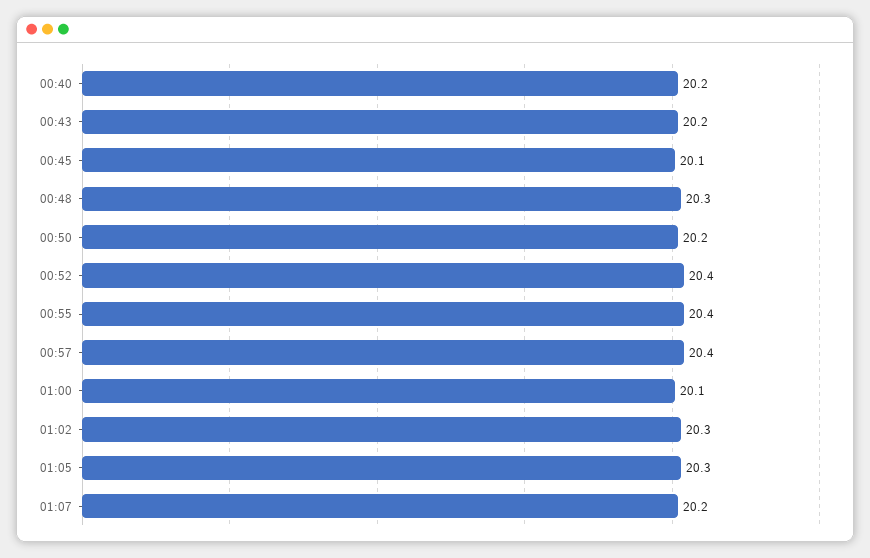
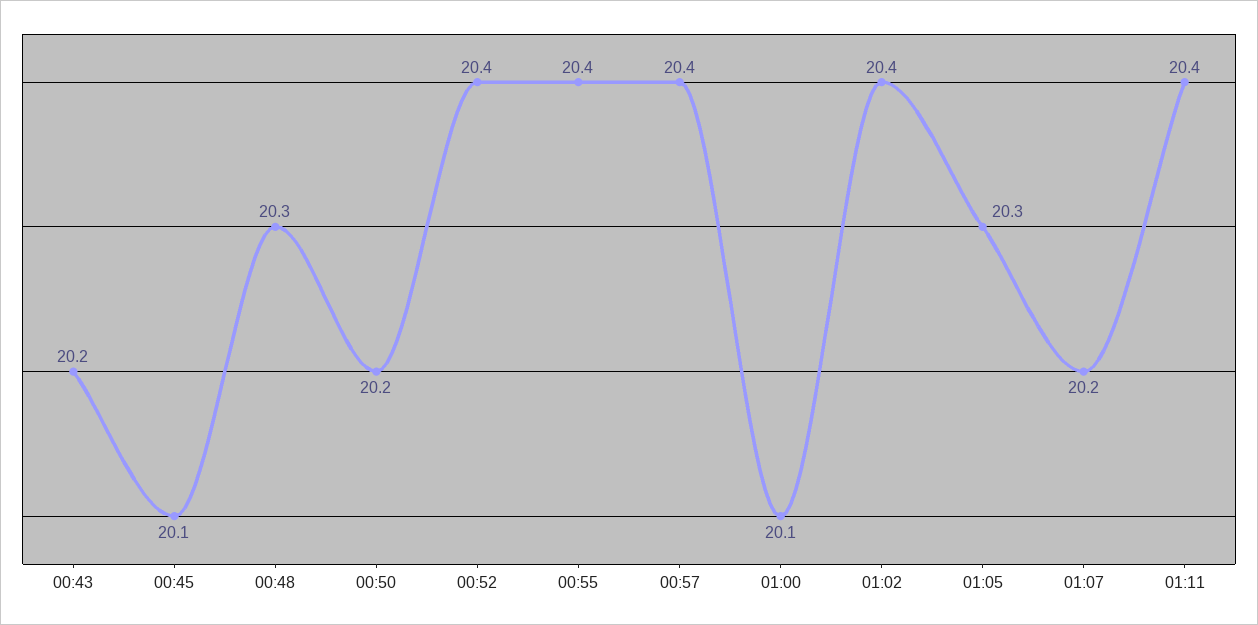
00:40: 20.2 -> none
01:02: 20.3 -> 20.4
01:11: none -> 20.4

